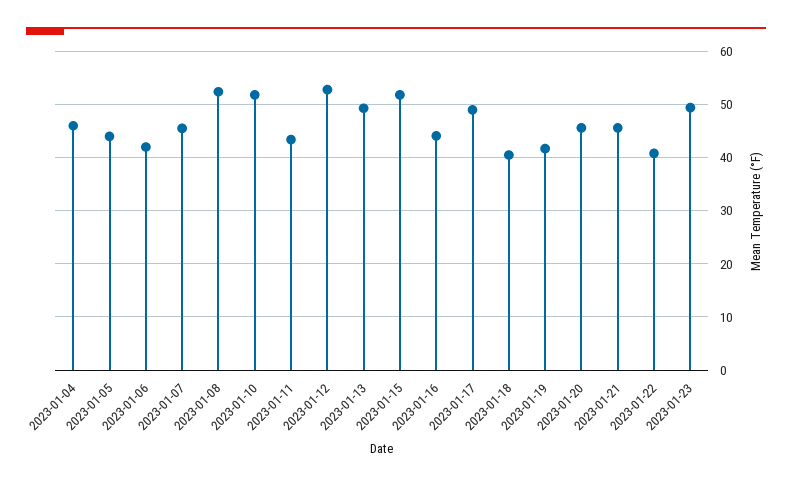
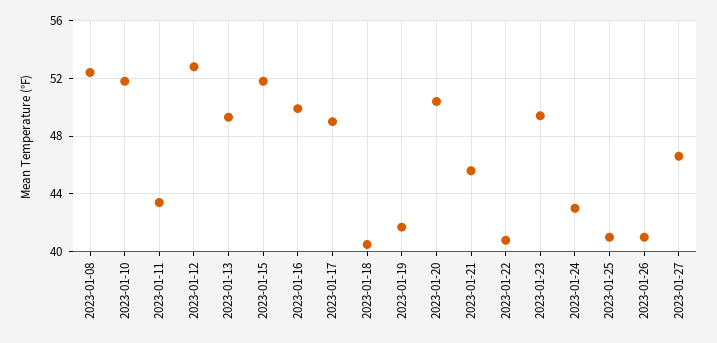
2023-01-04: 46 -> none
2023-01-05: 44 -> none
2023-01-06: 42 -> none
2023-01-07: 46 -> none
2023-01-16: 44 -> 50
2023-01-20: 46 -> 50.5
2023-01-24: none -> 43
2023-01-25: none -> 41
2023-01-26: none -> 41
2023-01-27: none -> 46.5

